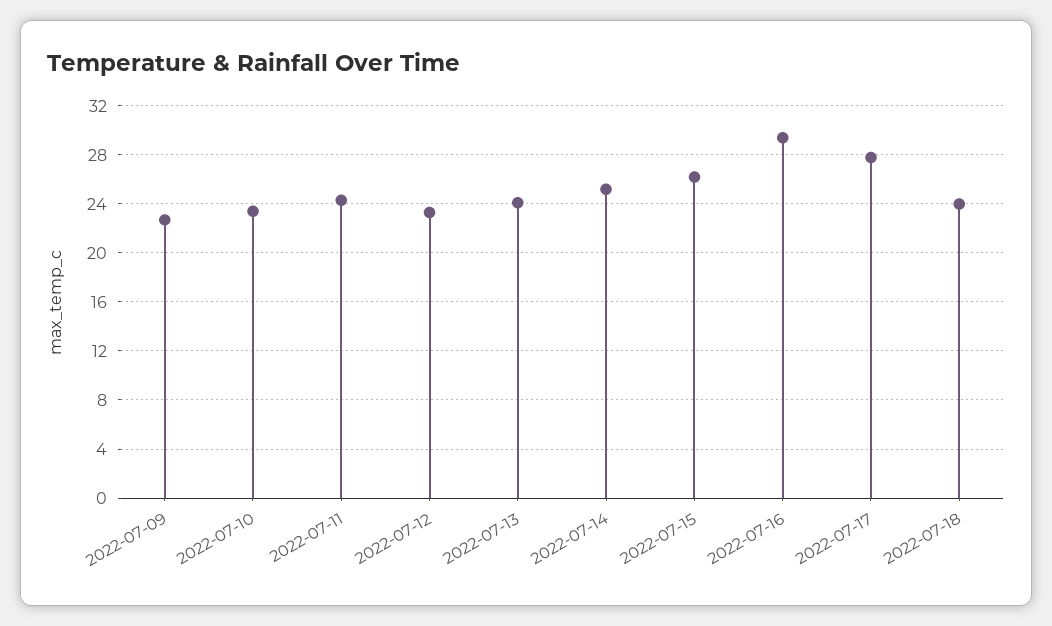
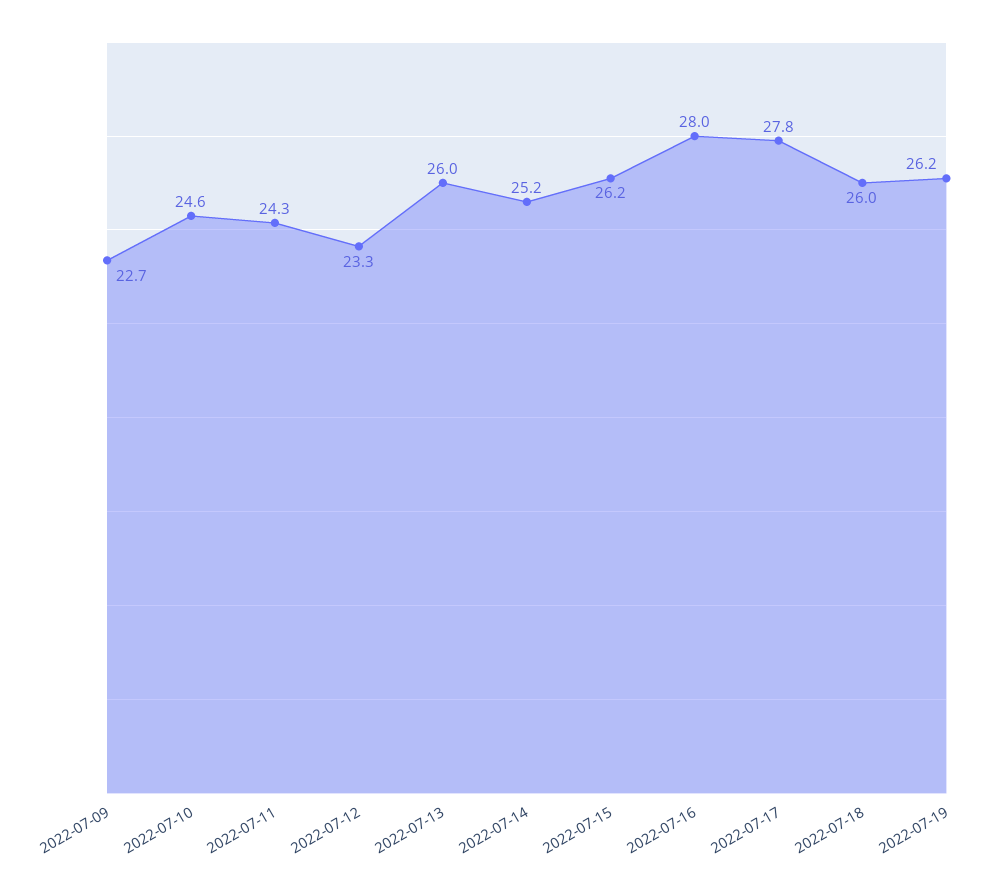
2022-07-10: 23.5 -> 24.6
2022-07-13: 24 -> 26
2022-07-16: 29.5 -> 28
2022-07-18: 24 -> 26
2022-07-19: none -> 26.2

